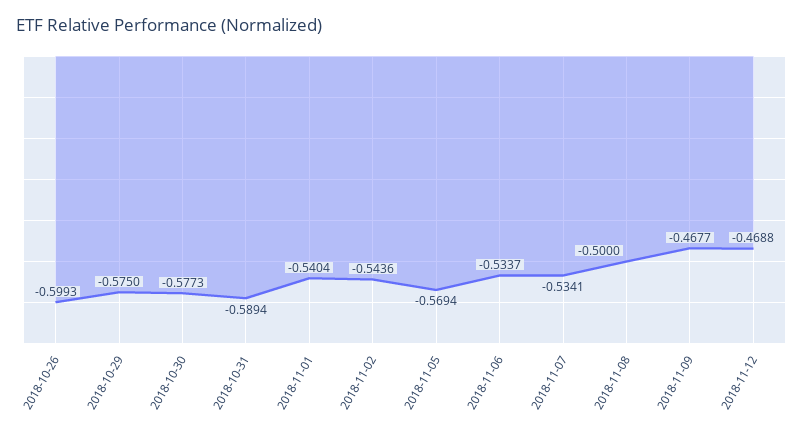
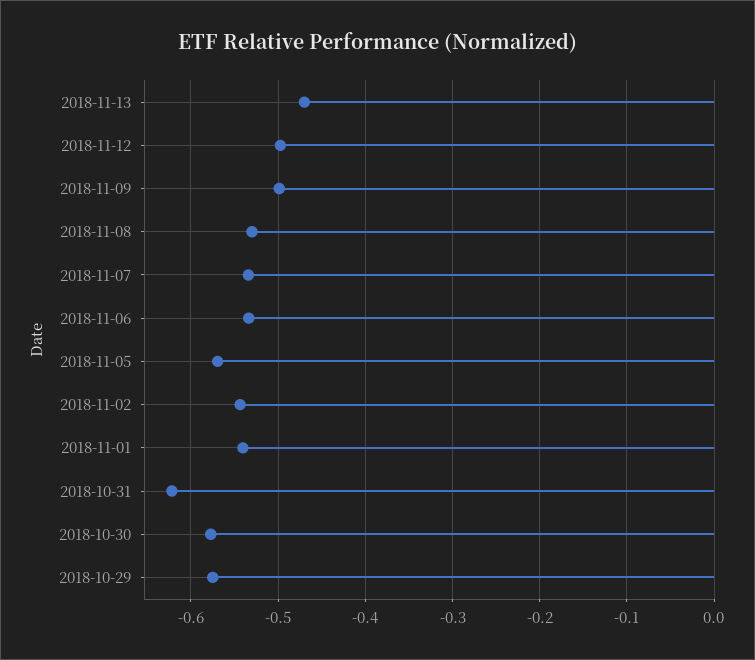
2018-10-26: -0.5993 -> none
2018-10-31: -0.5894 -> -0.62
2018-11-08: -0.5 -> -0.53
2018-11-09: -0.4677 -> -0.5
2018-11-12: -0.4688 -> -0.5
2018-11-13: none -> -0.47

